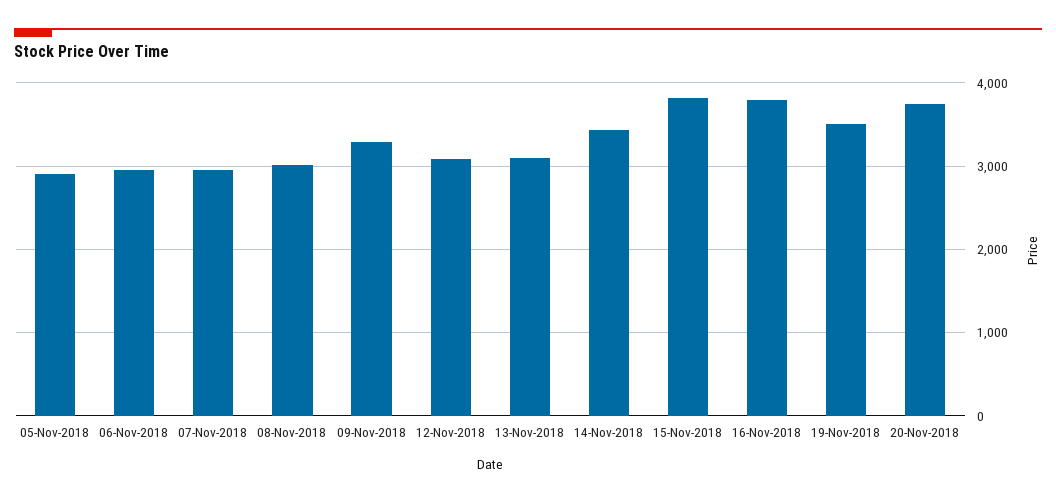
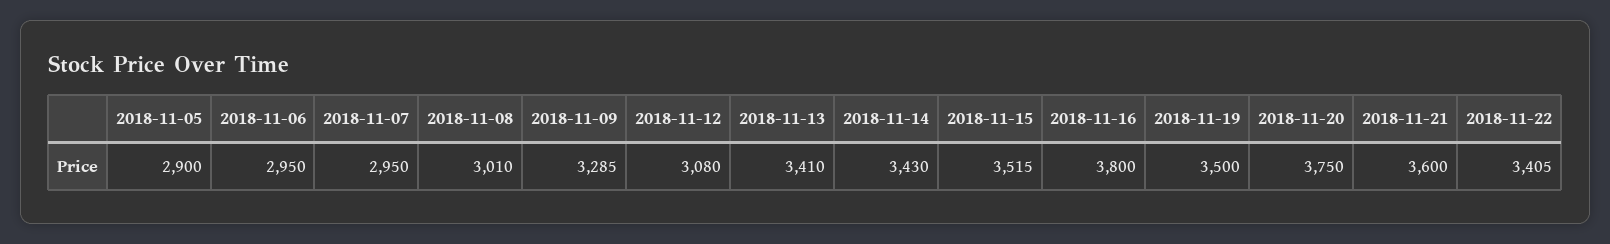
13-Nov-2018: 3100 -> 3410
15-Nov-2018: 3800 -> 3515
2018-11-21: none -> 3600
2018-11-22: none -> 3405

